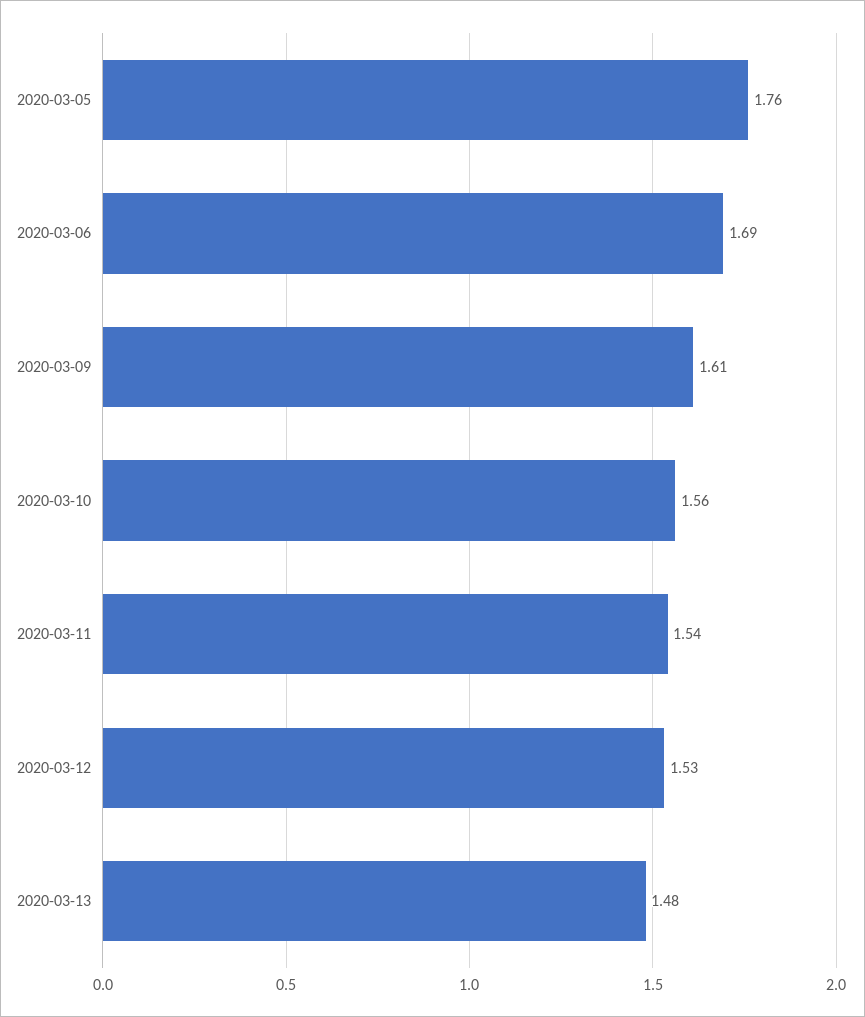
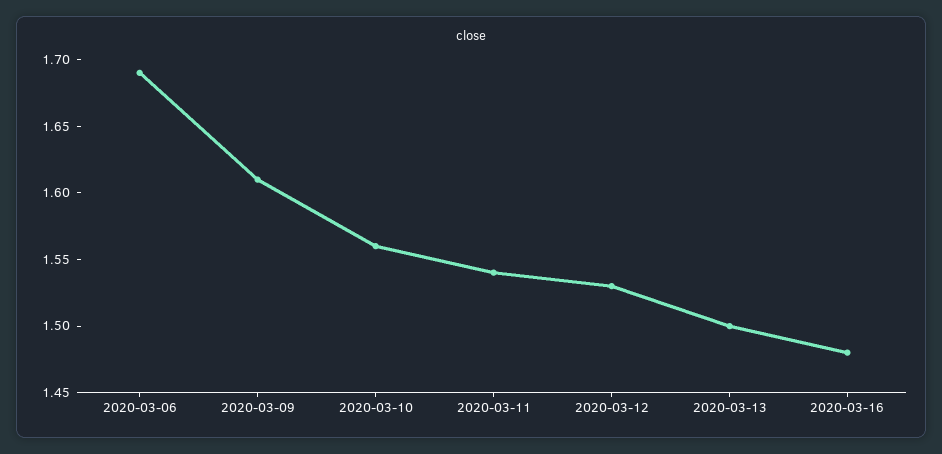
2020-03-05: 1.76 -> none
2020-03-13: 1.48 -> 1.5
2020-03-16: none -> 1.48

